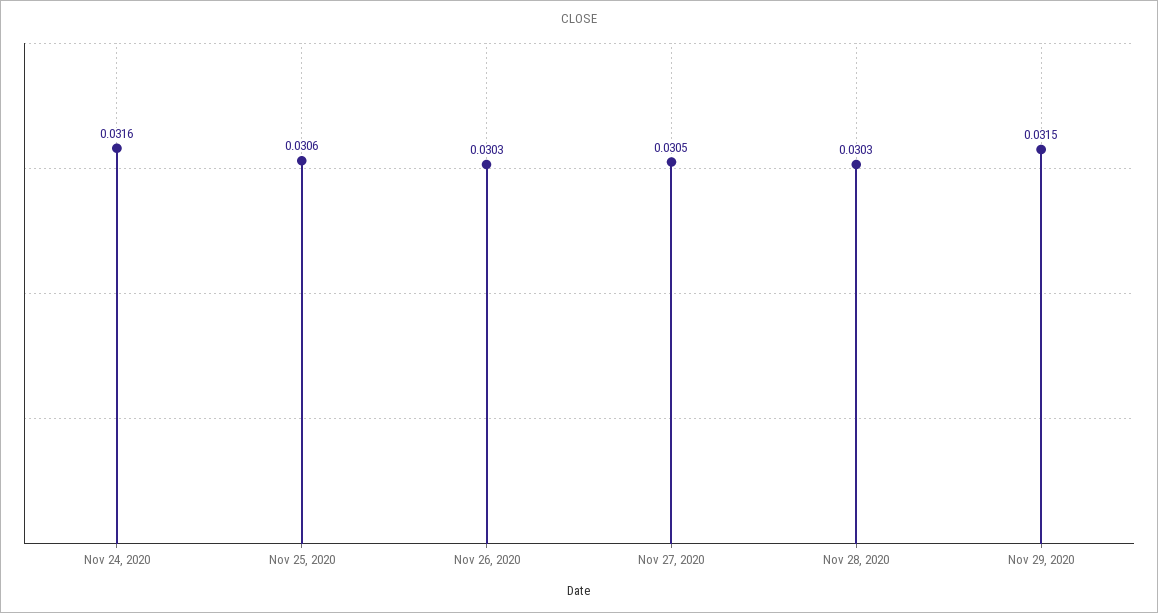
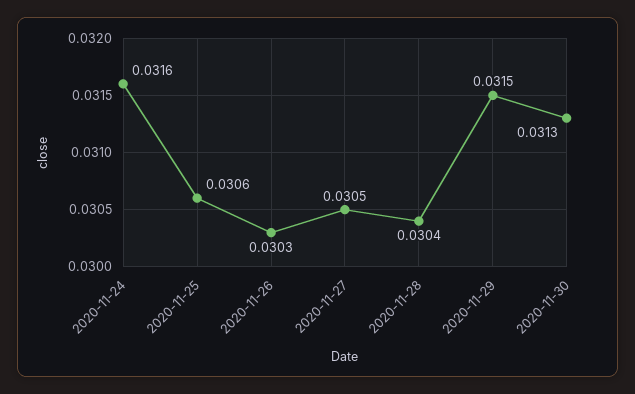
Nov 28, 2020: 0.0303 -> 0.0304
2020-11-30: none -> 0.0313

